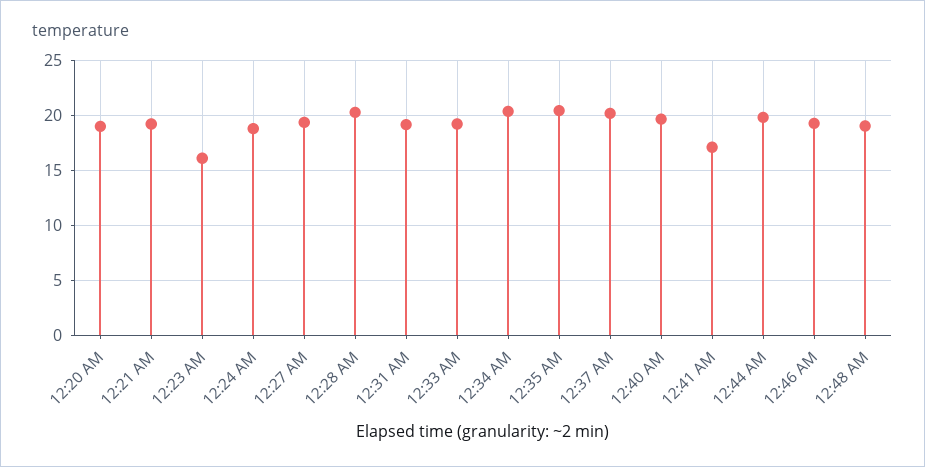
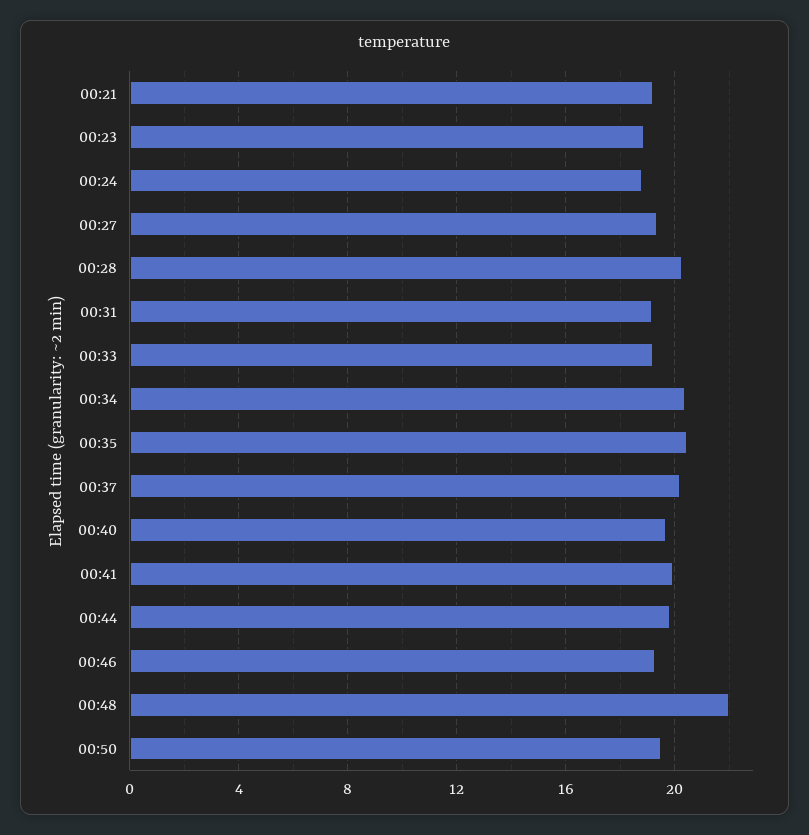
12:20 AM: 19 -> none
12:23 AM: 16 -> 19
12:41 AM: 17 -> 20
12:48 AM: 19 -> 22
00:50: none -> 19.5

